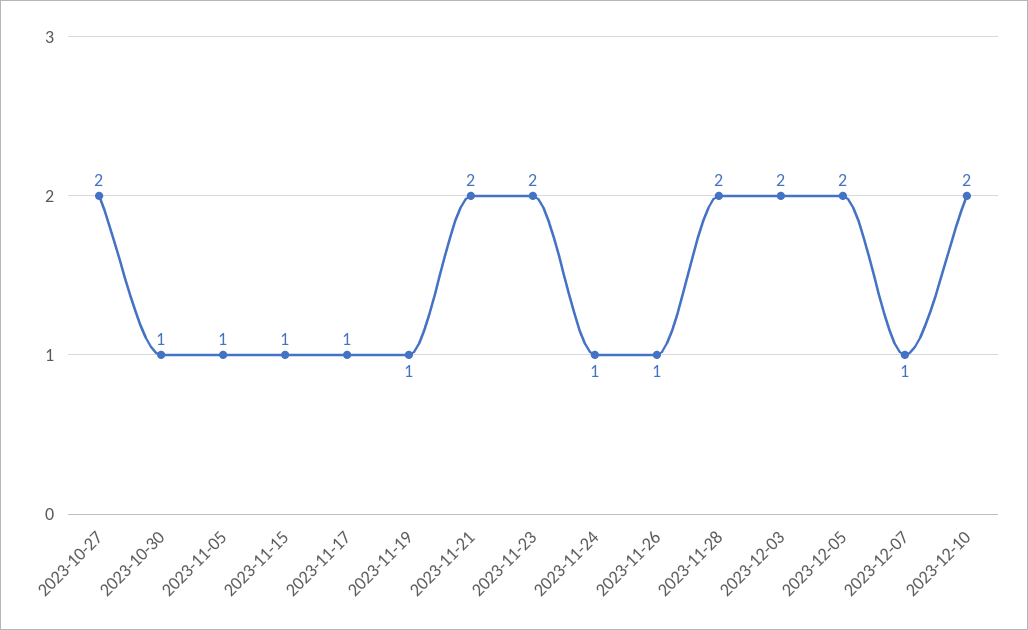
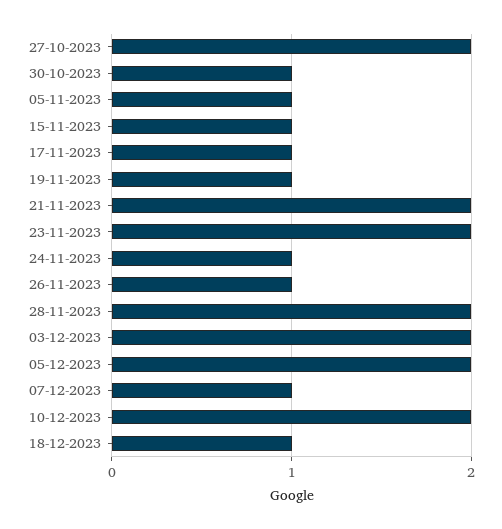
18-12-2023: none -> 1

